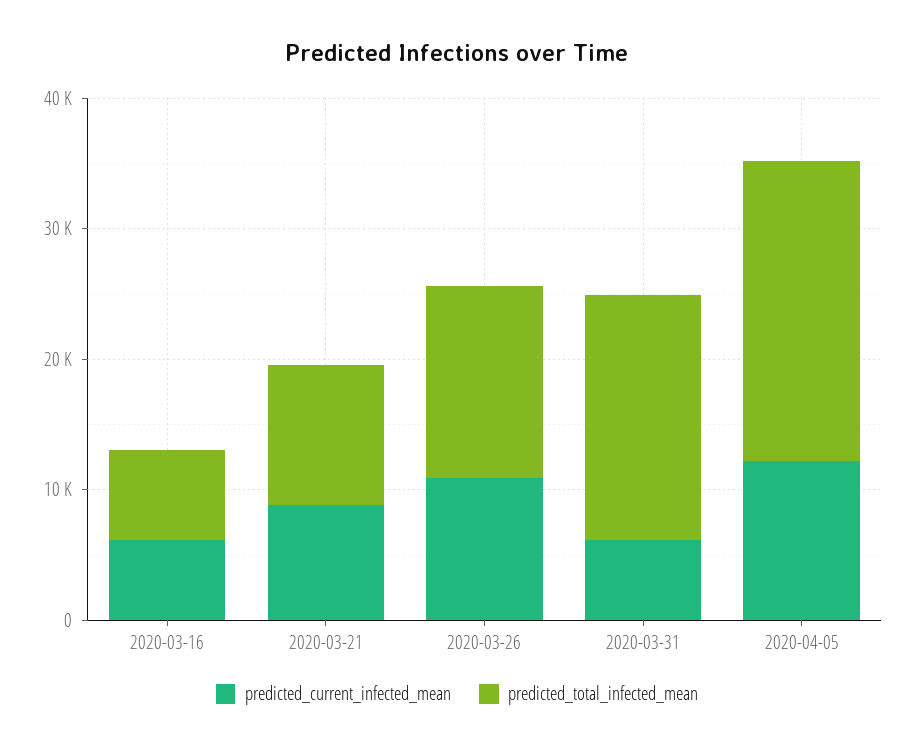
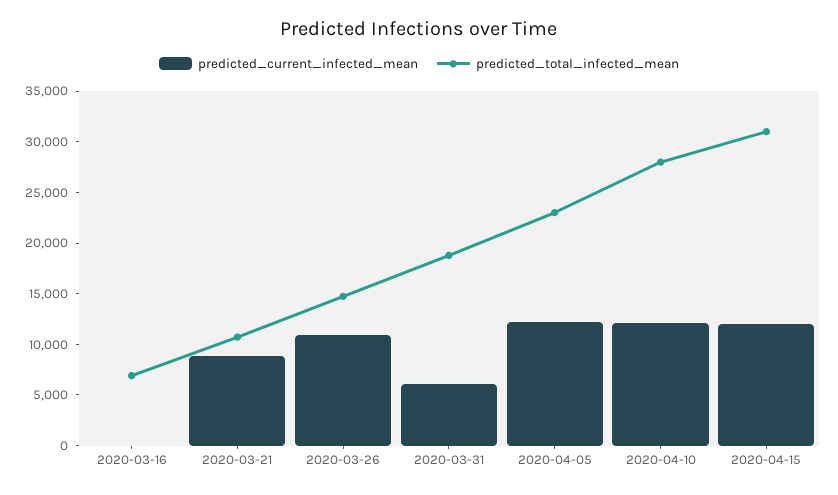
predicted_current_infected_mean, 2020-03-16: 6000 -> 0
predicted_current_infected_mean, 2020-04-10: none -> 12000
predicted_total_infected_mean, 2020-04-10: none -> 28000
predicted_current_infected_mean, 2020-04-15: none -> 12000
predicted_total_infected_mean, 2020-04-15: none -> 31000

